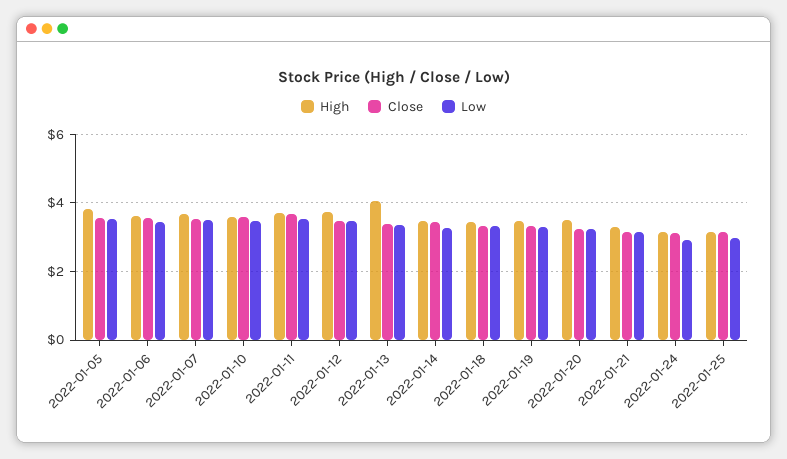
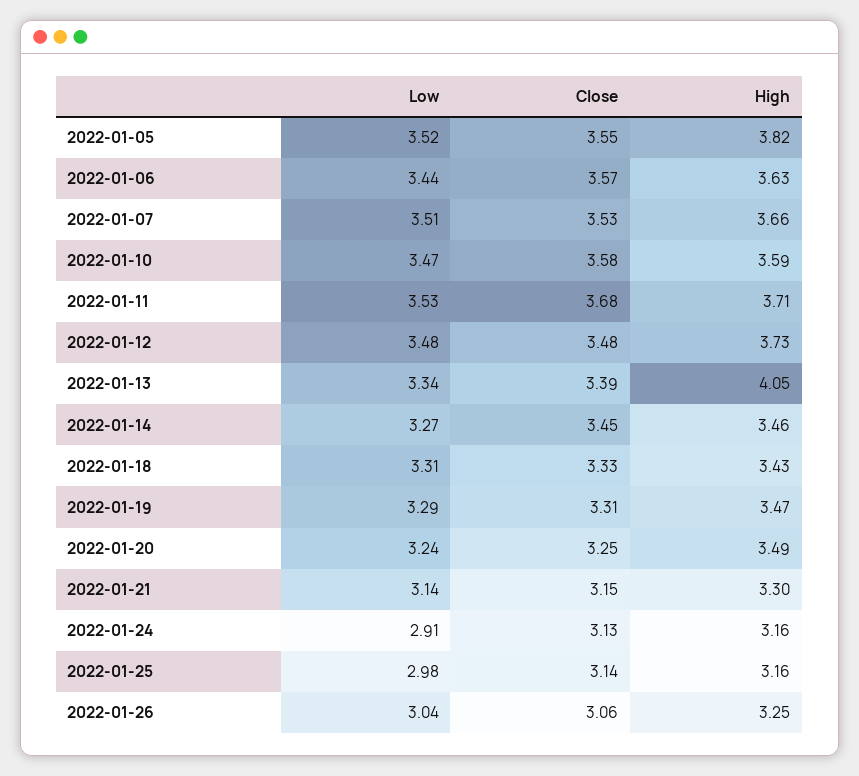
Low, 2022-01-26: none -> 3.04
Close, 2022-01-26: none -> 3.06
High, 2022-01-26: none -> 3.25

